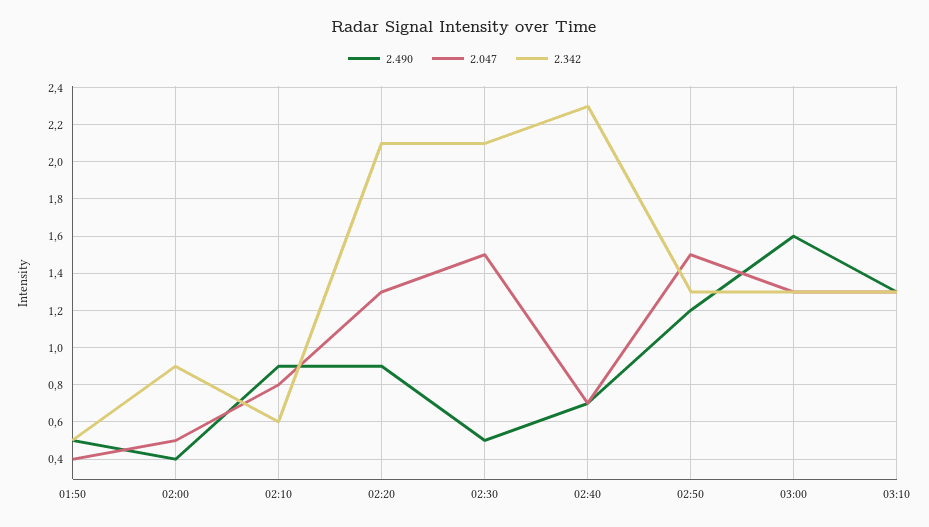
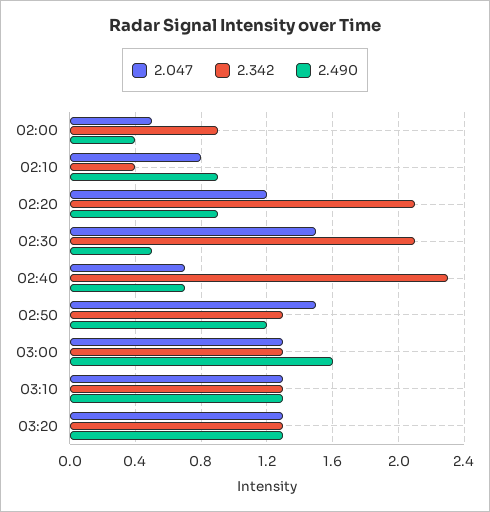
2.490, 01:50: 0.5 -> none
2.047, 01:50: 0.4 -> none
2.342, 01:50: 0.5 -> none
2.342, 02:10: 0.6 -> 0.4
2.047, 02:20: 1.3 -> 1.2
2.047, 03:20: none -> 1.3
2.342, 03:20: none -> 1.3
2.490, 03:20: none -> 1.3

